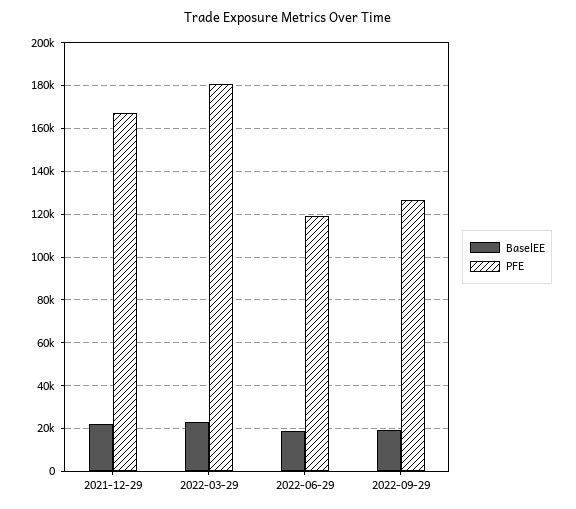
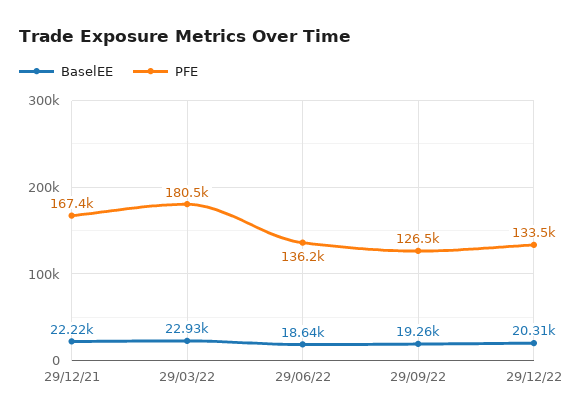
PFE, 2022-06-29: 120000 -> 136200
BaselEE, 29/12/22: none -> 20310
PFE, 29/12/22: none -> 133500

